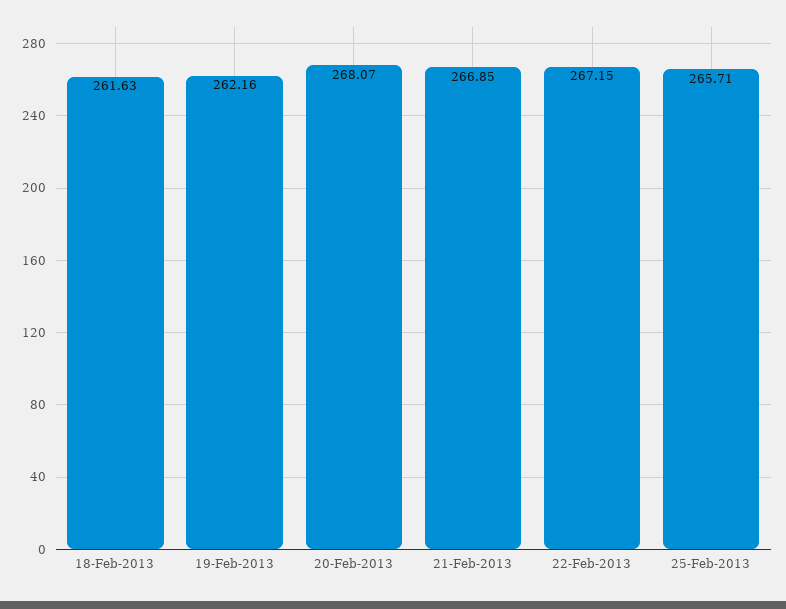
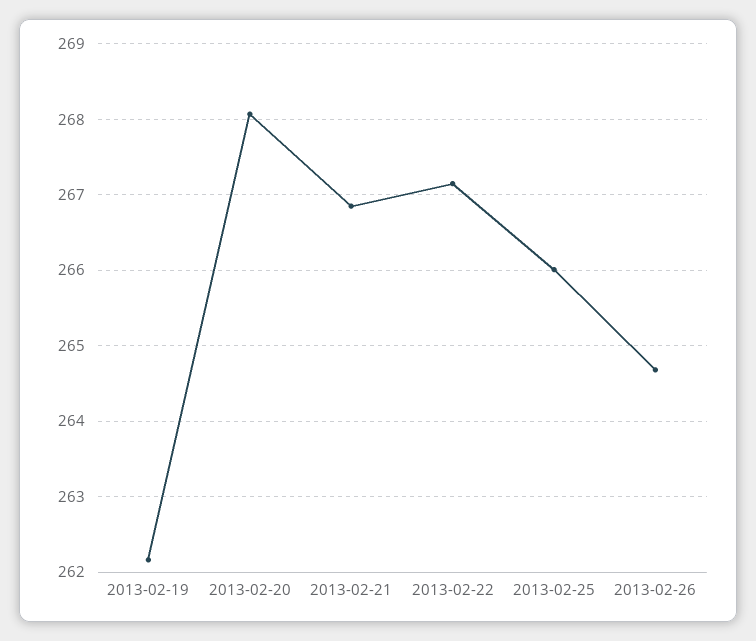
18-Feb-2013: 261.63 -> none
25-Feb-2013: 265.71 -> 266
2013-02-26: none -> 264.7

